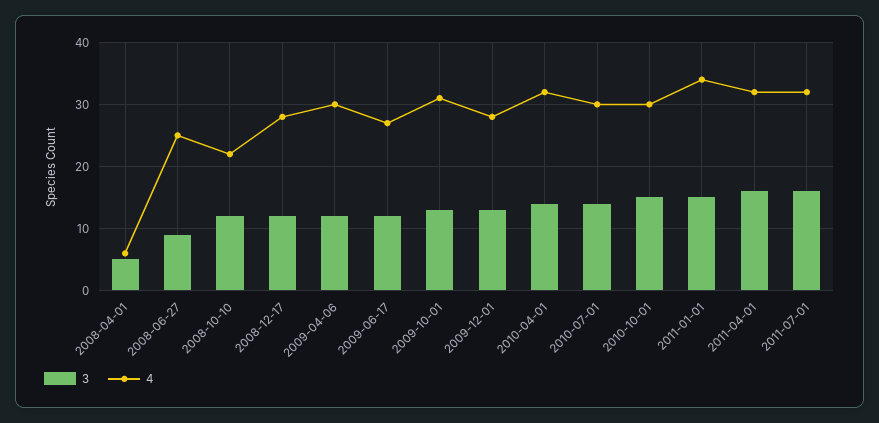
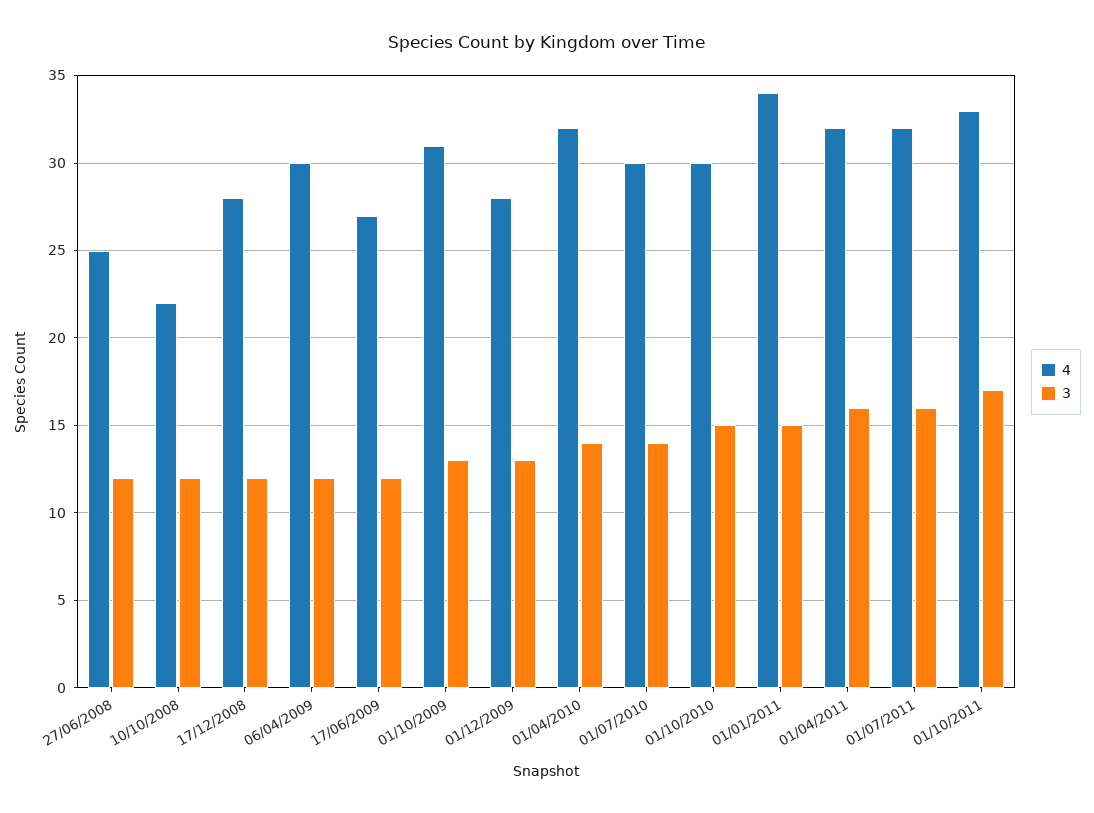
3, 2008-04-01: 5 -> none
4, 2008-04-01: 6 -> none
3, 2008-06-27: 9 -> 12
4, 01/10/2011: none -> 33
3, 01/10/2011: none -> 17

